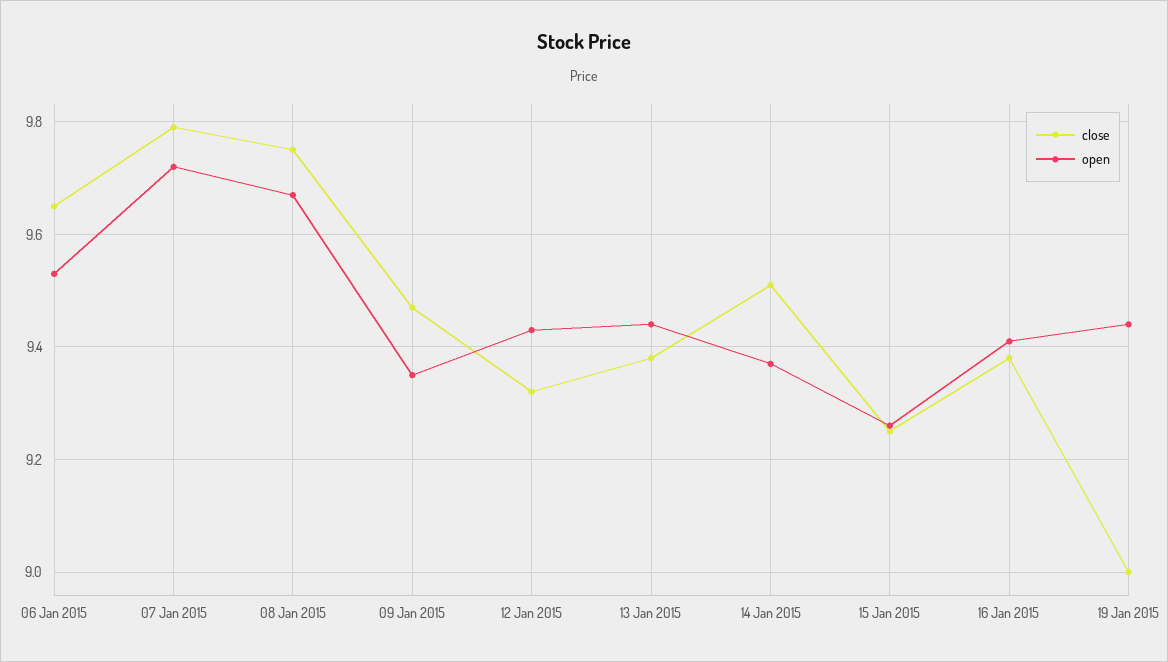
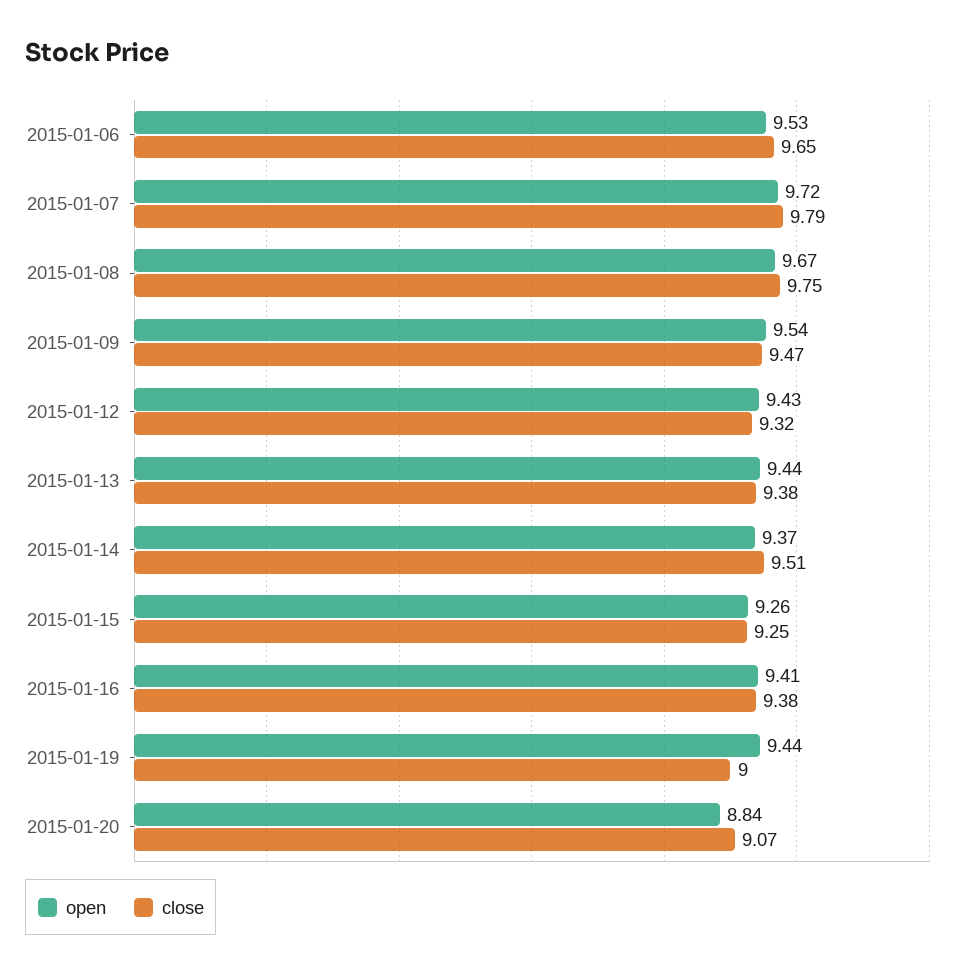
open, 09 Jan 2015: 9.35 -> 9.54
open, 2015-01-20: none -> 8.84
close, 2015-01-20: none -> 9.07

